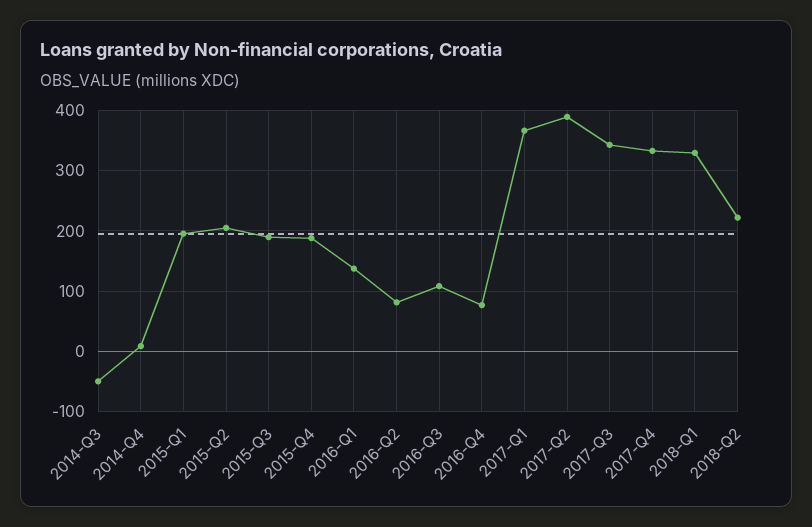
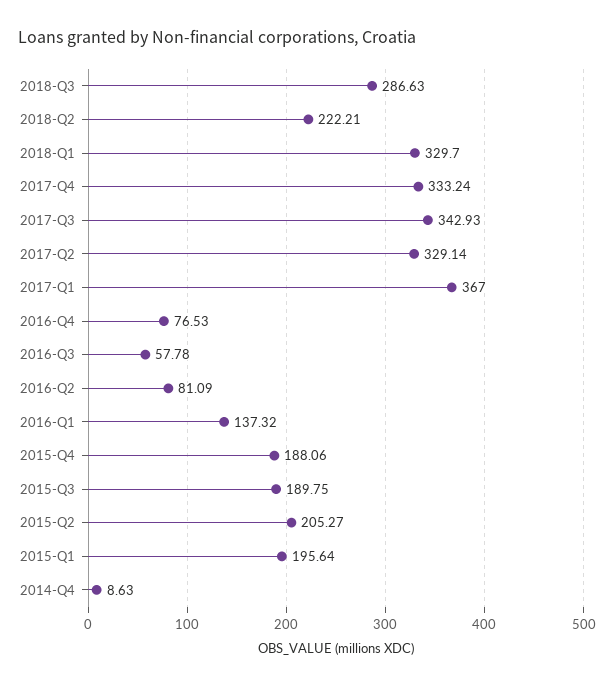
2014-Q3: -50 -> none
2016-Q3: 110 -> 57.78
2017-Q2: 390 -> 329.14
2018-Q3: none -> 286.63

